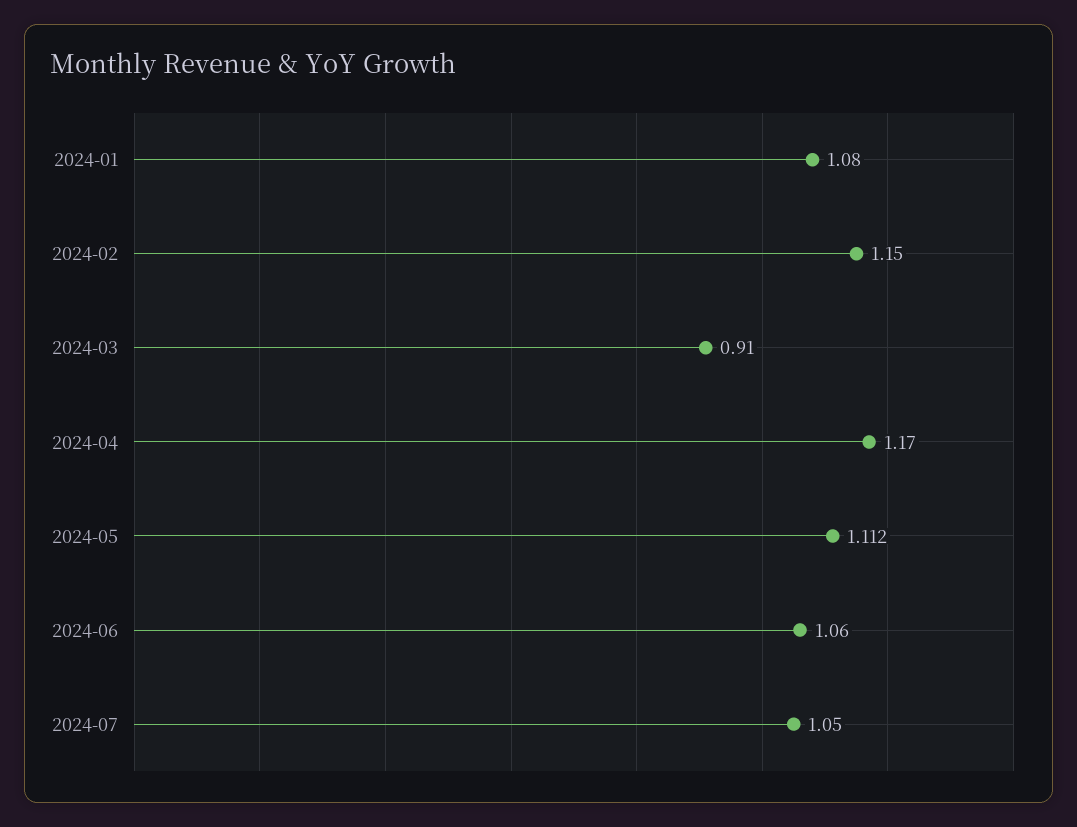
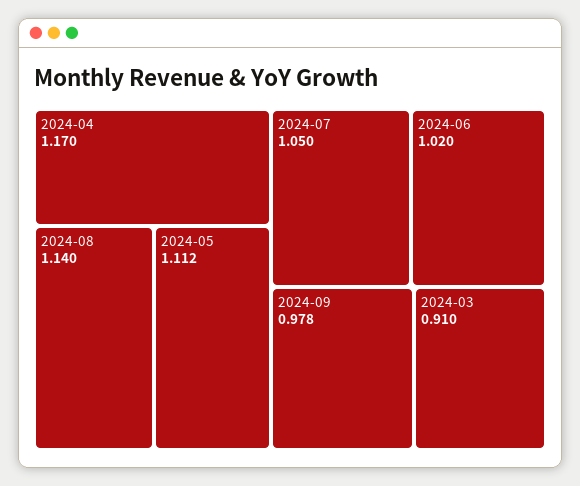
2024-01: 1.08 -> none
2024-02: 1.15 -> none
2024-06: 1.06 -> 1.02
2024-08: none -> 1.14
2024-09: none -> 0.978

